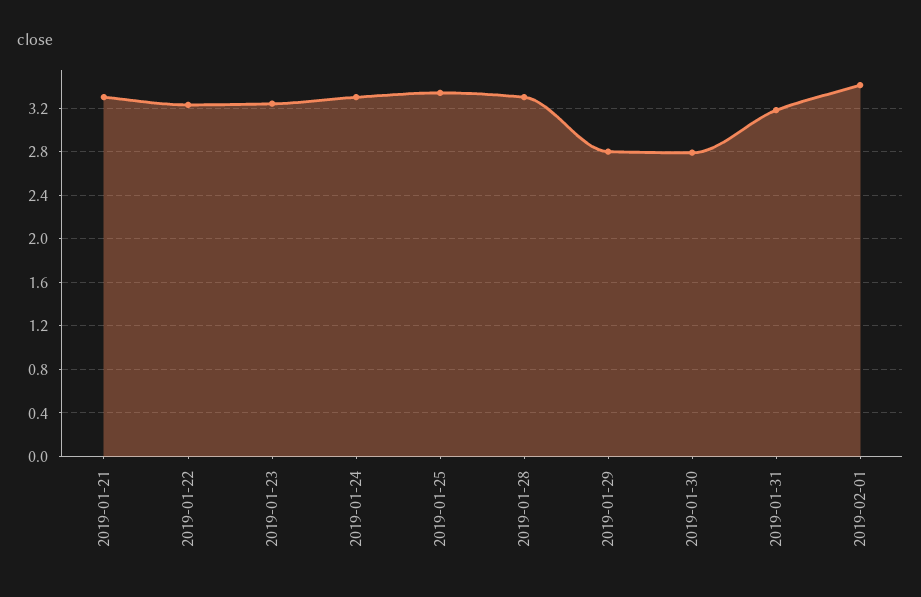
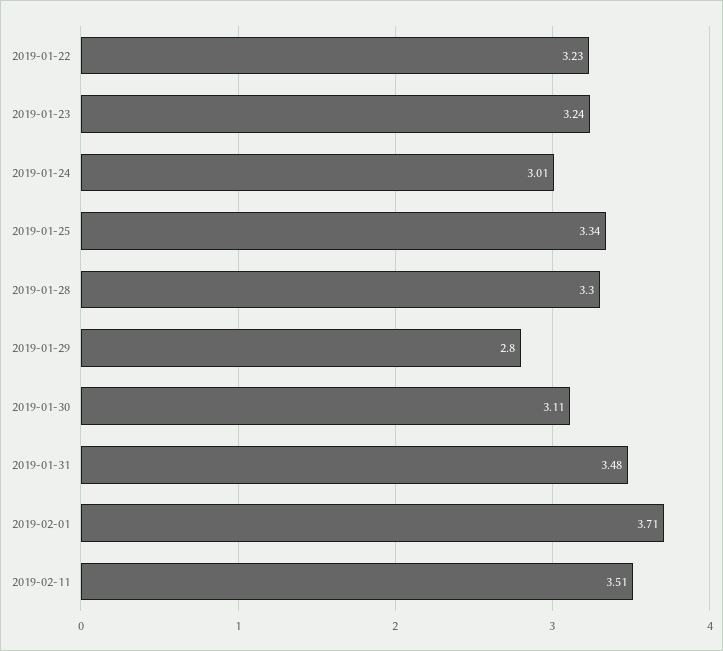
2019-01-21: 3.3 -> none
2019-01-24: 3.3 -> 3.01
2019-01-30: 2.8 -> 3.11
2019-01-31: 3.2 -> 3.48
2019-02-01: 3.4 -> 3.71
2019-02-11: none -> 3.51

